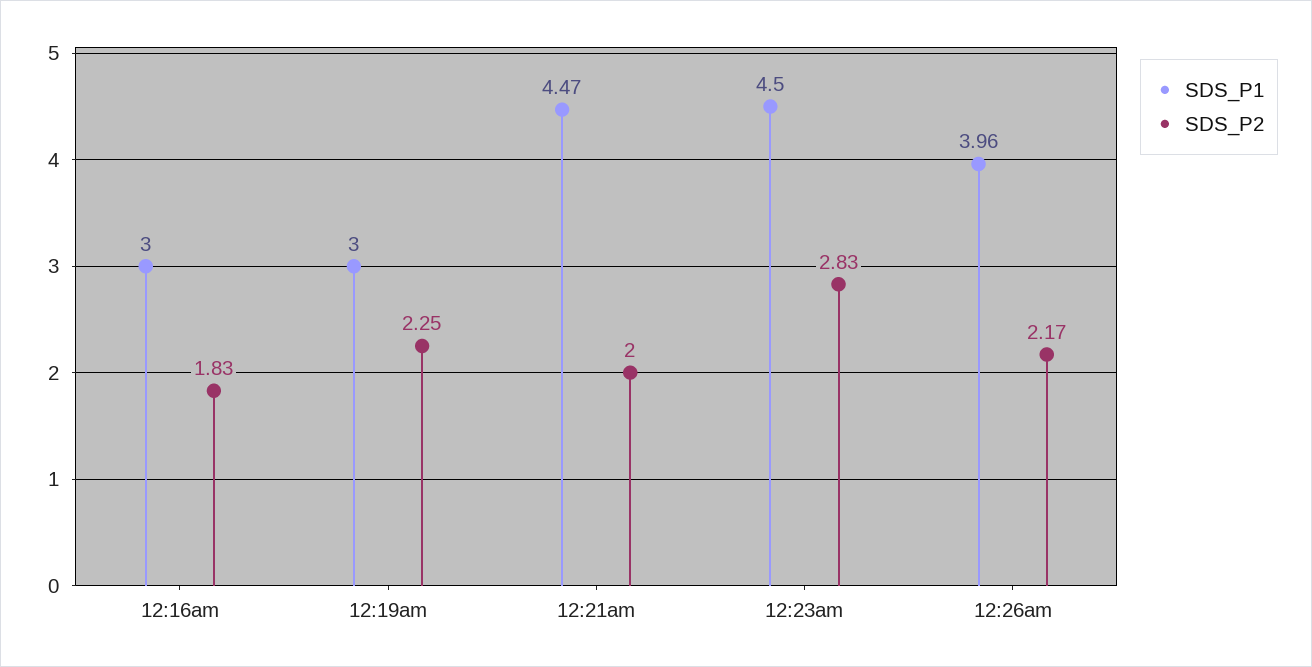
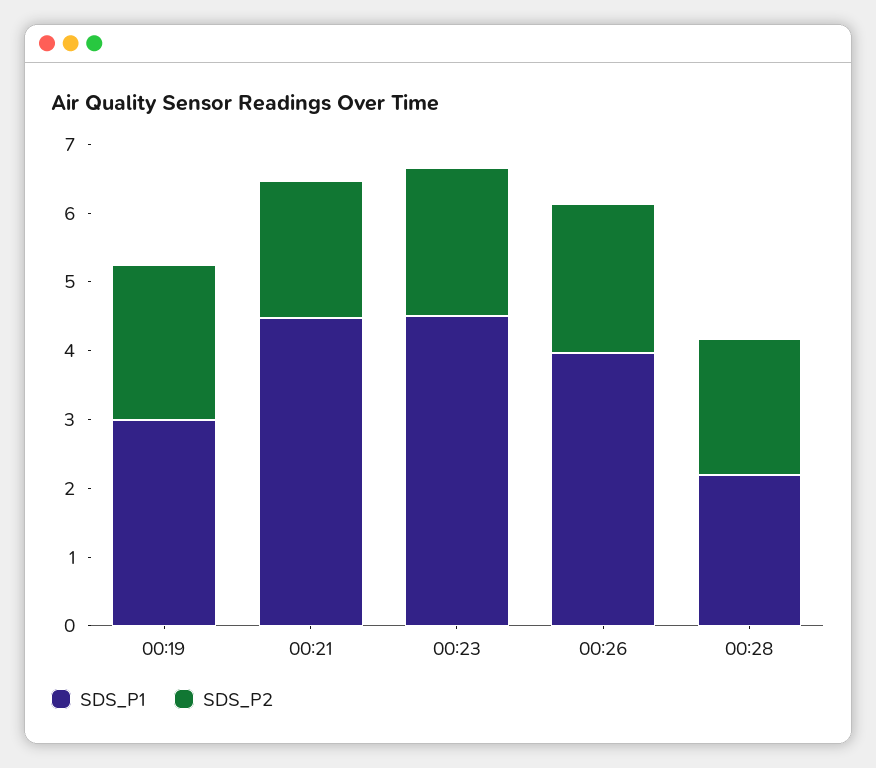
SDS_P1, 12:16am: 3 -> none
SDS_P2, 12:16am: 1.83 -> none
SDS_P2, 12:23am: 2.83 -> 2.2
SDS_P1, 00:28: none -> 2.2
SDS_P2, 00:28: none -> 2

